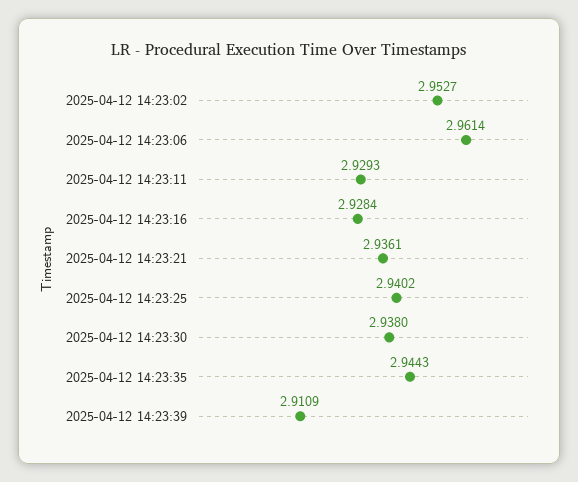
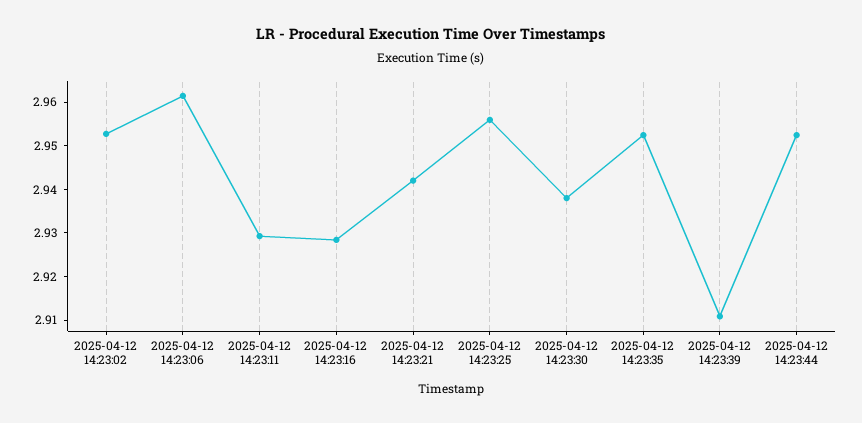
2025-04-12 14:23:21: 2.9361 -> 2.942
2025-04-12 14:23:25: 2.9402 -> 2.956
2025-04-12 14:23:35: 2.9443 -> 2.952
2025-04-12 14:23:44: none -> 2.952

